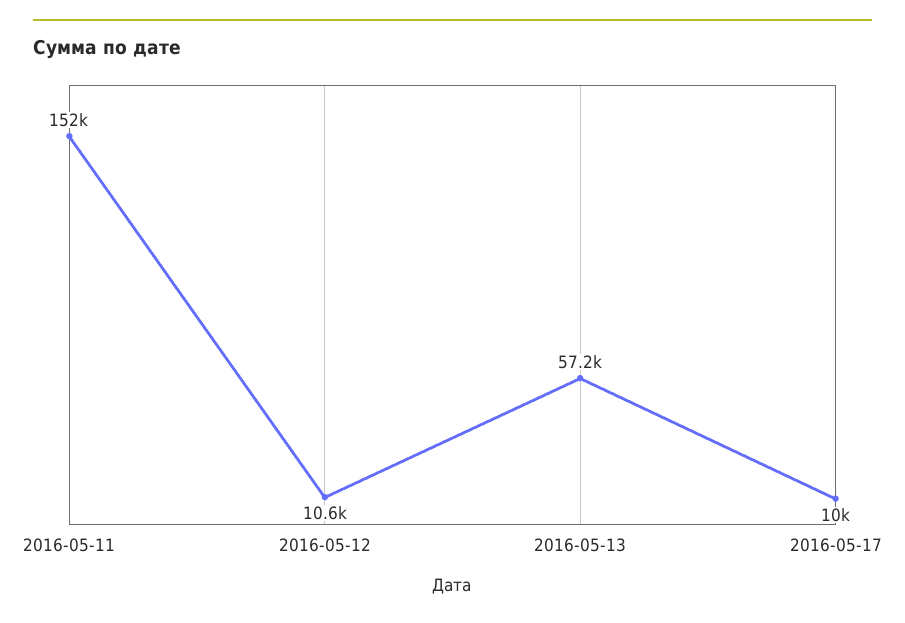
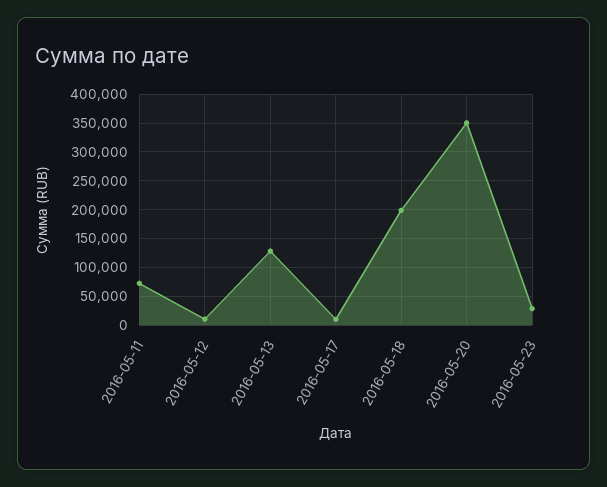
2016-05-11: 152000 -> 75000
2016-05-13: 57200 -> 125000
2016-05-18: none -> 200000
2016-05-20: none -> 350000
2016-05-23: none -> 25000

